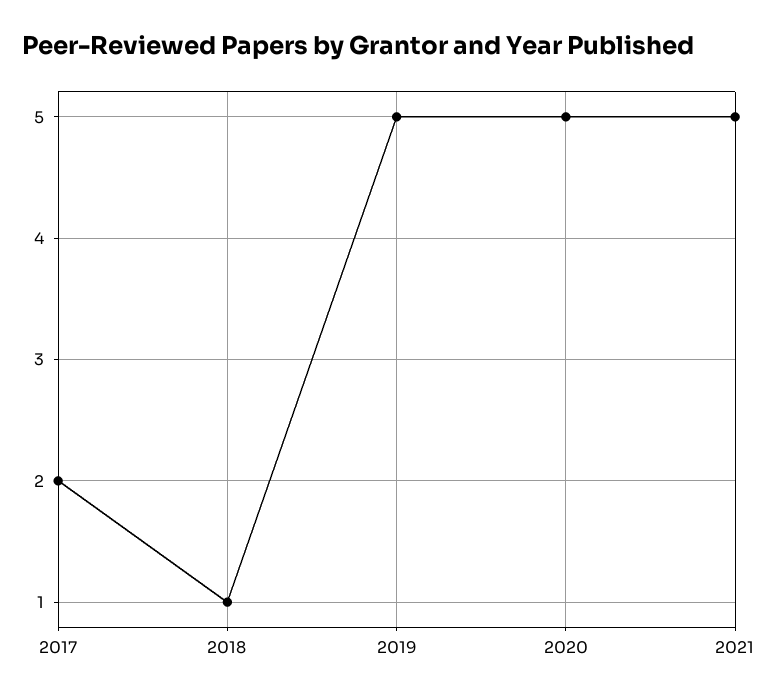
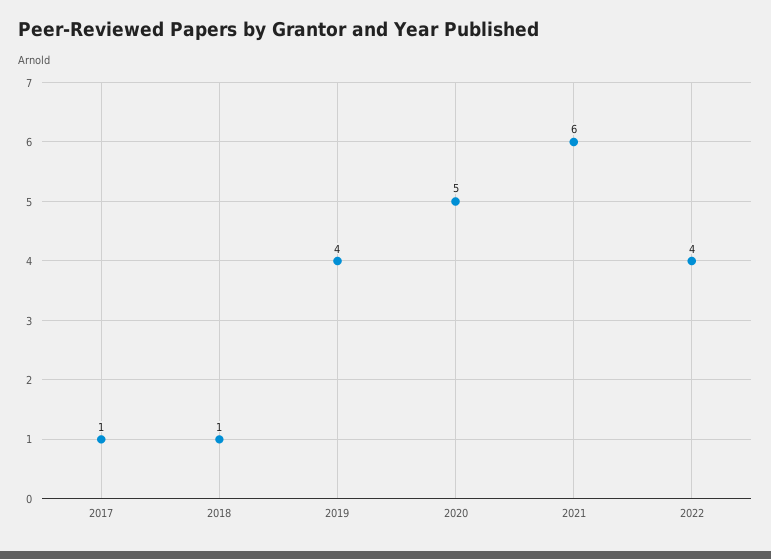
2017: 2 -> 1
2019: 5 -> 4
2021: 5 -> 6
2022: none -> 4

